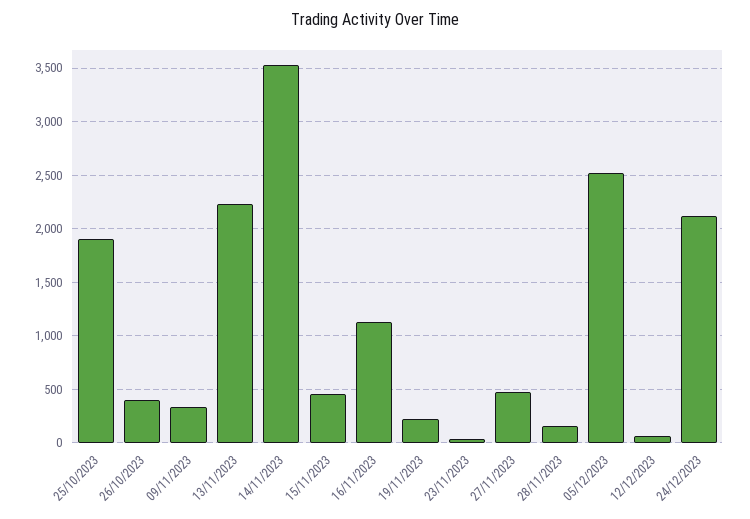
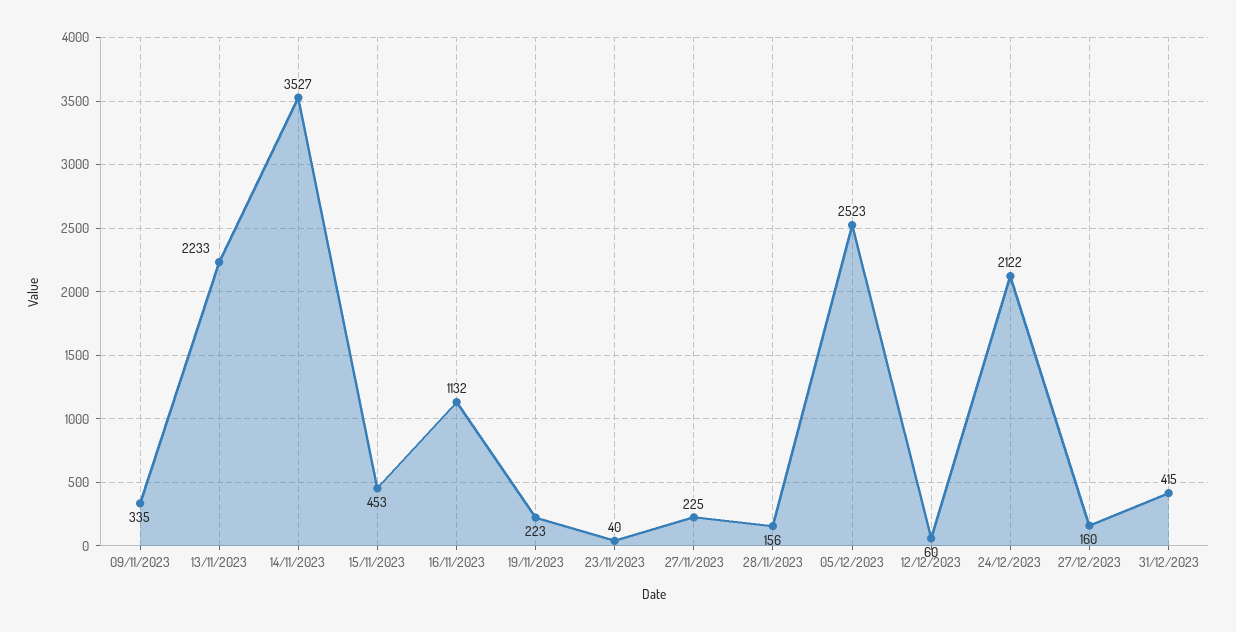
25/10/2023: 1900 -> none
26/10/2023: 400 -> none
27/11/2023: 500 -> 225
27/12/2023: none -> 160
31/12/2023: none -> 415

